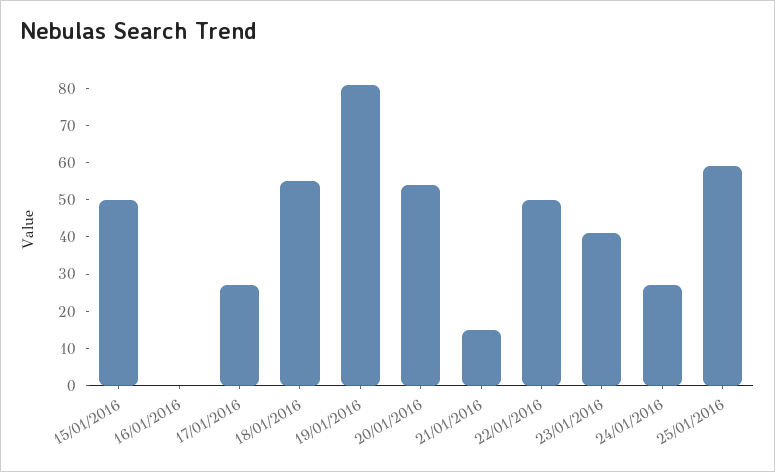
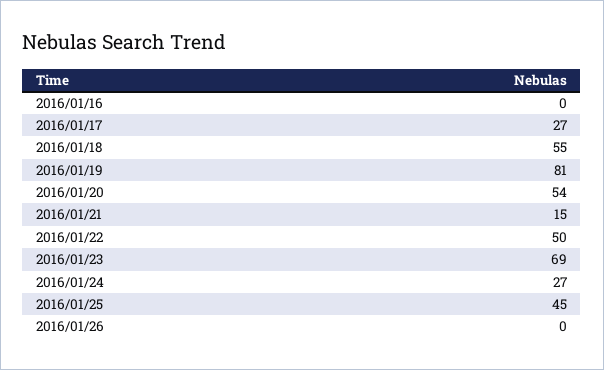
15/01/2016: 50 -> none
23/01/2016: 40 -> 69
25/01/2016: 60 -> 45
2016/01/26: none -> 0

